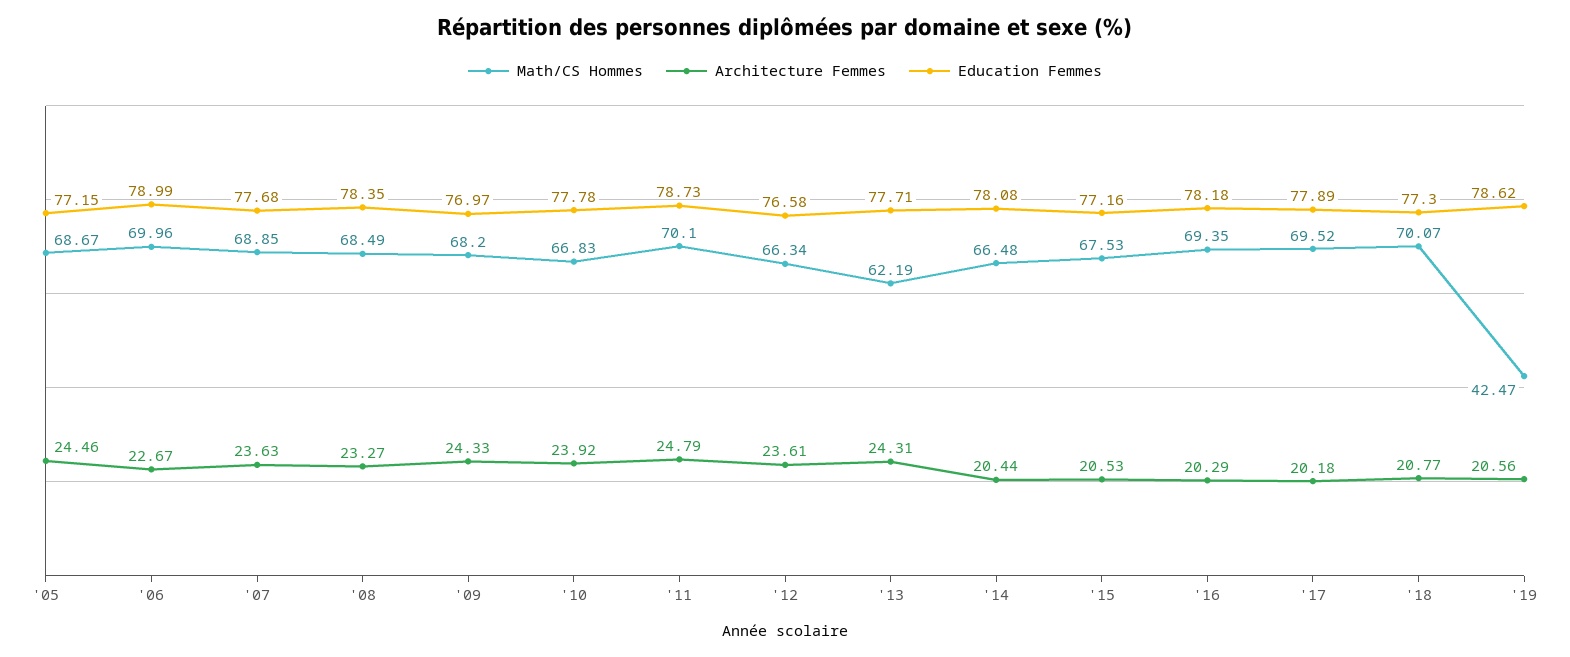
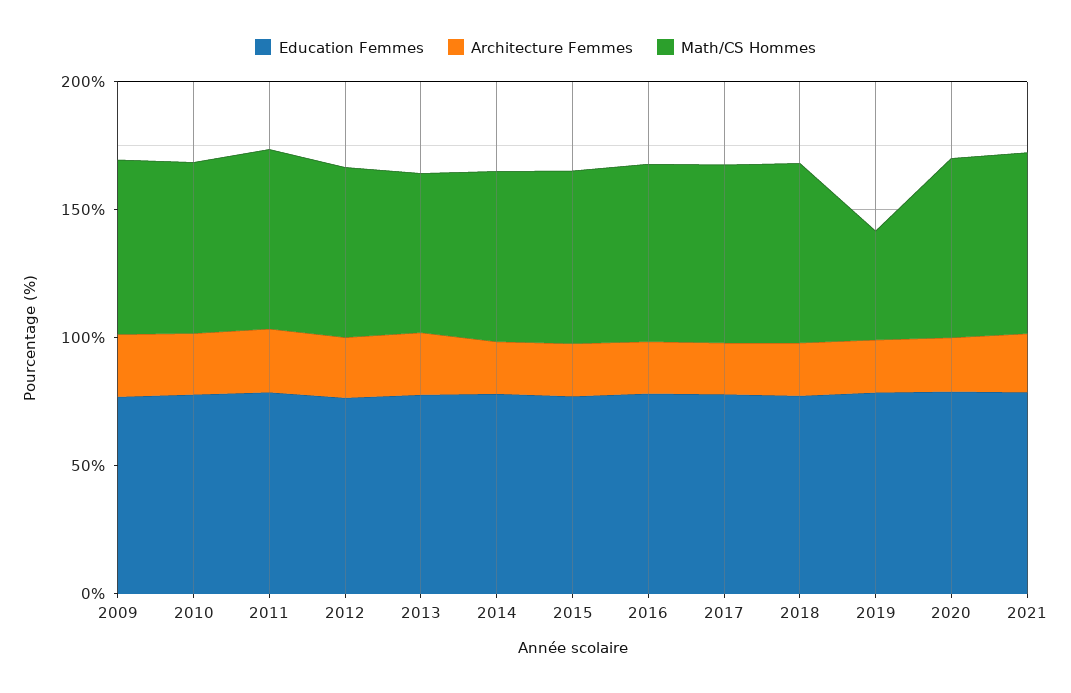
Math/CS Hommes, '05: 68.67 -> none
Architecture Femmes, '05: 24.46 -> none
Education Femmes, '05: 77.15 -> none
Math/CS Hommes, '06: 69.96 -> none
Architecture Femmes, '06: 22.67 -> none
Education Femmes, '06: 78.99 -> none
Math/CS Hommes, '07: 68.85 -> none
Architecture Femmes, '07: 23.63 -> none
Education Femmes, '07: 77.68 -> none
Math/CS Hommes, '08: 68.49 -> none
Architecture Femmes, '08: 23.27 -> none
Education Femmes, '08: 78.35 -> none
Education Femmes, 2020: none -> 80
Architecture Femmes, 2020: none -> 20
Math/CS Hommes, 2020: none -> 70
Education Femmes, 2021: none -> 80
Architecture Femmes, 2021: none -> 20
Math/CS Hommes, 2021: none -> 70

